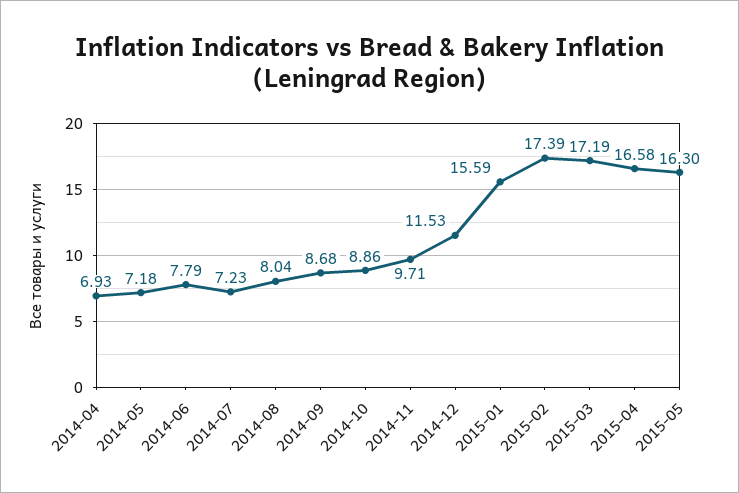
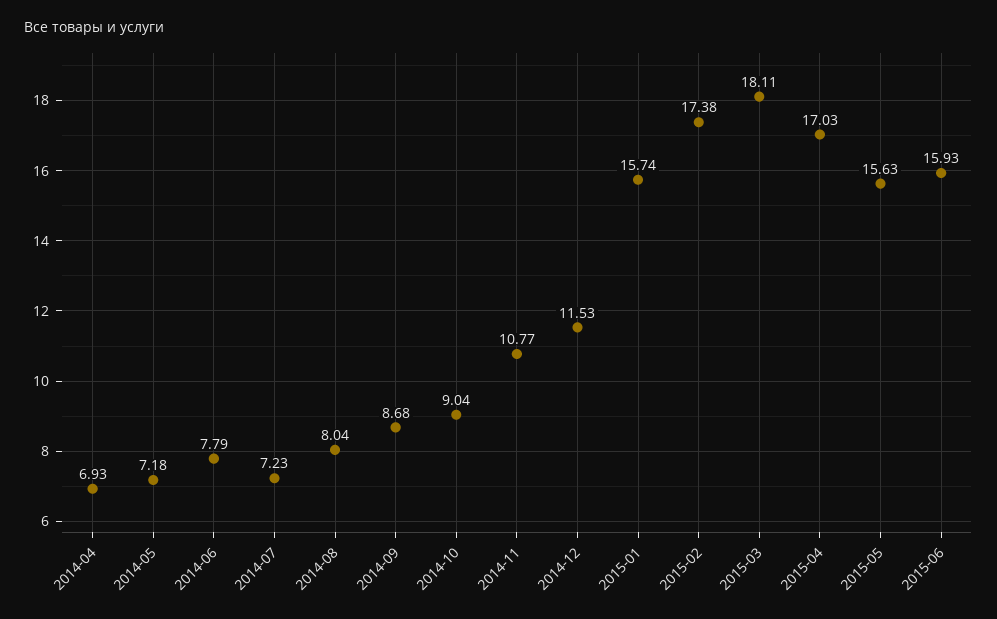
2014-10: 8.86 -> 9.04
2014-11: 9.71 -> 10.77
2015-01: 15.59 -> 15.74
2015-02: 17.39 -> 17.38
2015-03: 17.19 -> 18.11
2015-04: 16.58 -> 17.03
2015-05: 16.3 -> 15.63
2015-06: none -> 15.93

